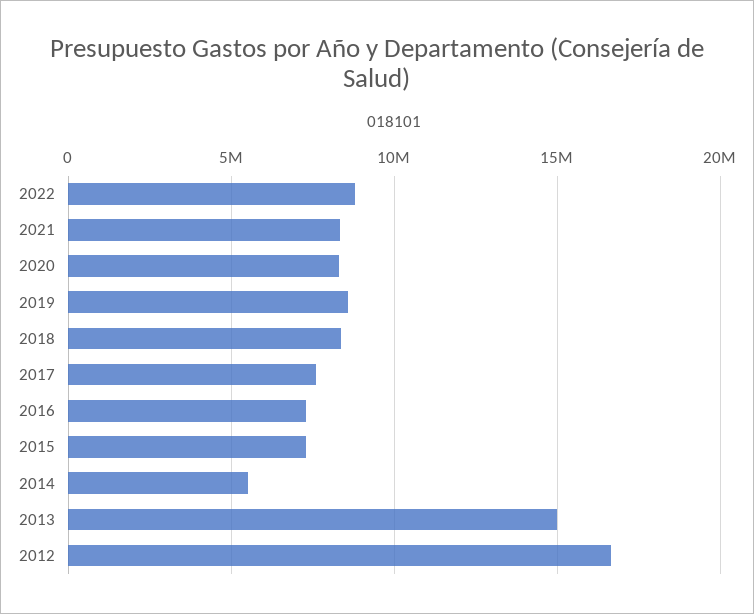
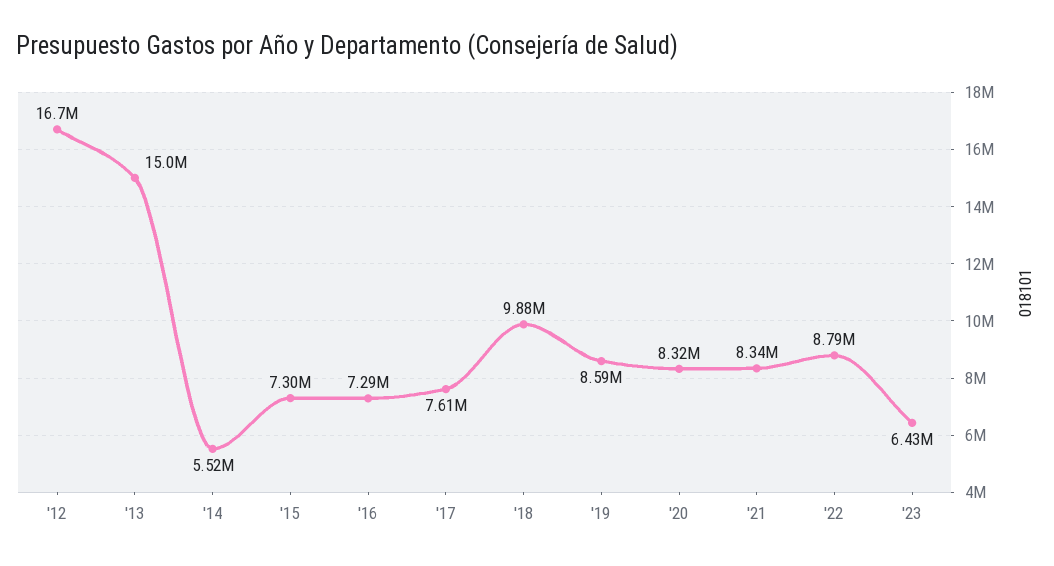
2018: 8500000 -> 9880000
'23: none -> 6430000

